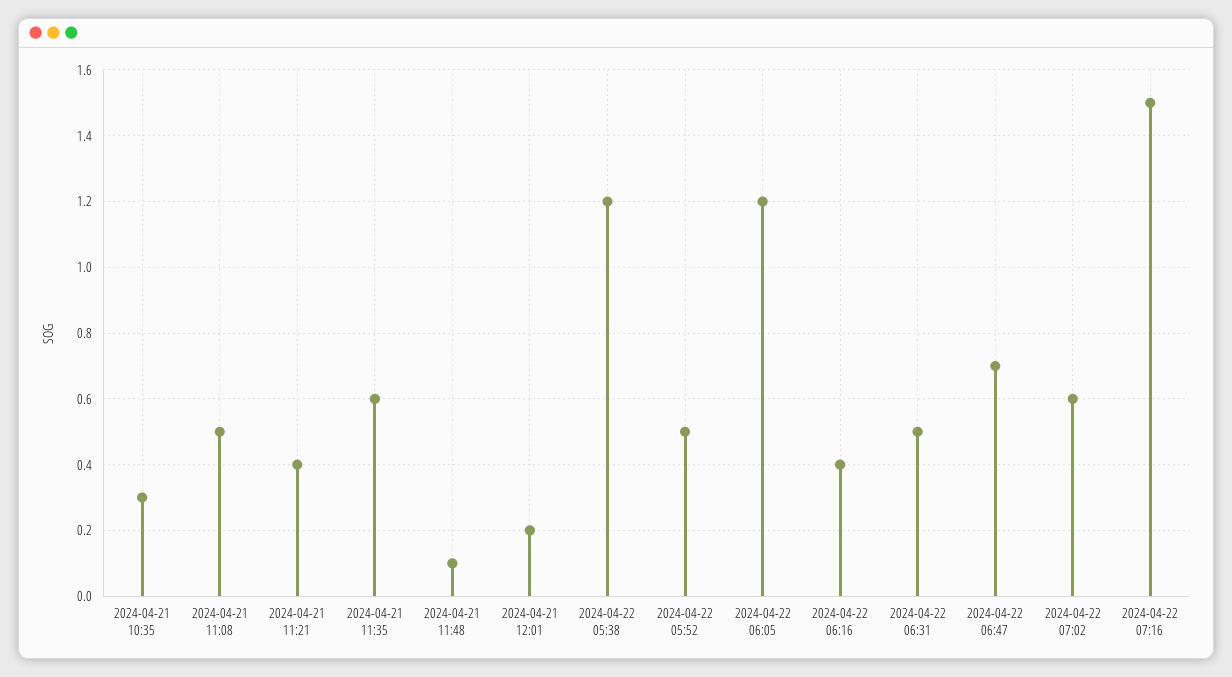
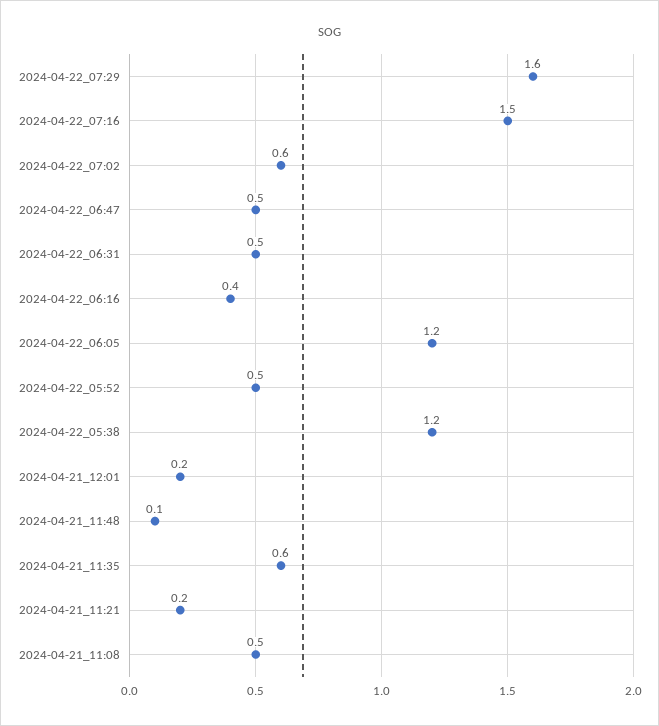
2024-04-21 10:35: 0.3 -> none
2024-04-21 11:21: 0.4 -> 0.2
2024-04-22 06:47: 0.7 -> 0.5
2024-04-22_07:29: none -> 1.6

